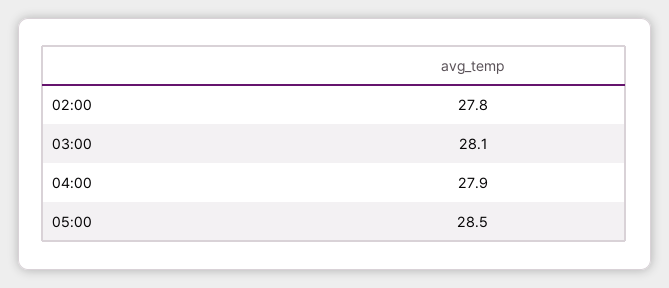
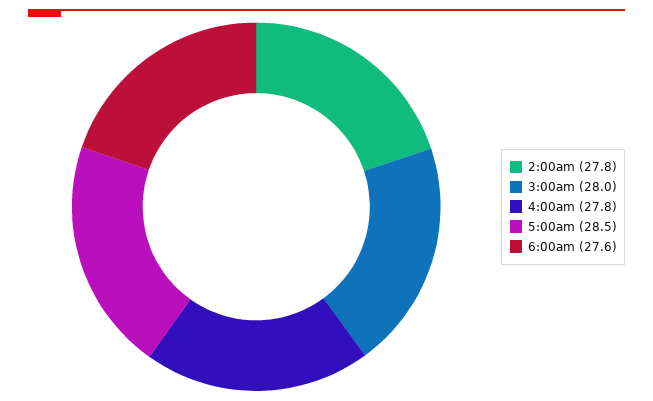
03:00: 28.1 -> 28
04:00: 27.9 -> 27.8
6:00am: none -> 27.6

